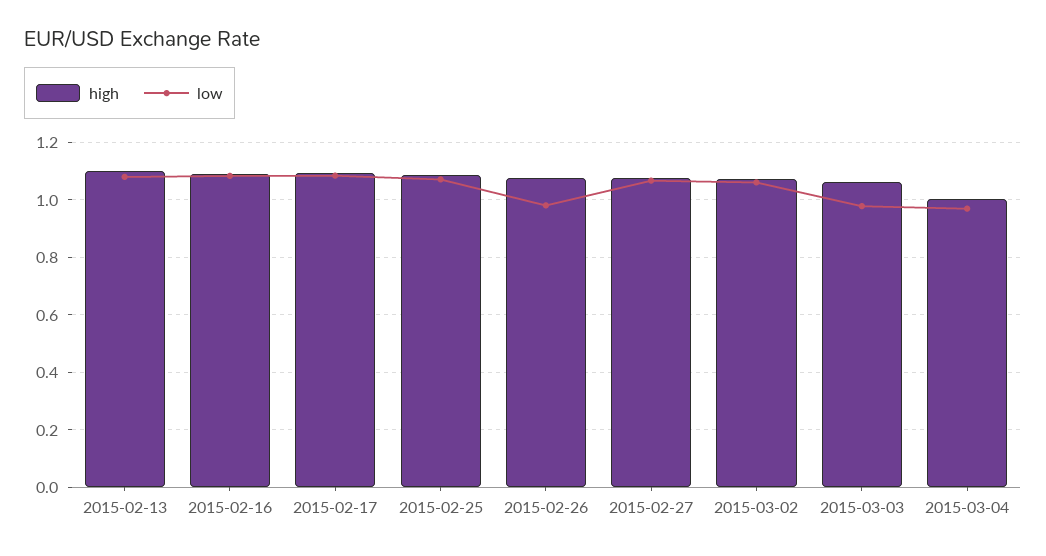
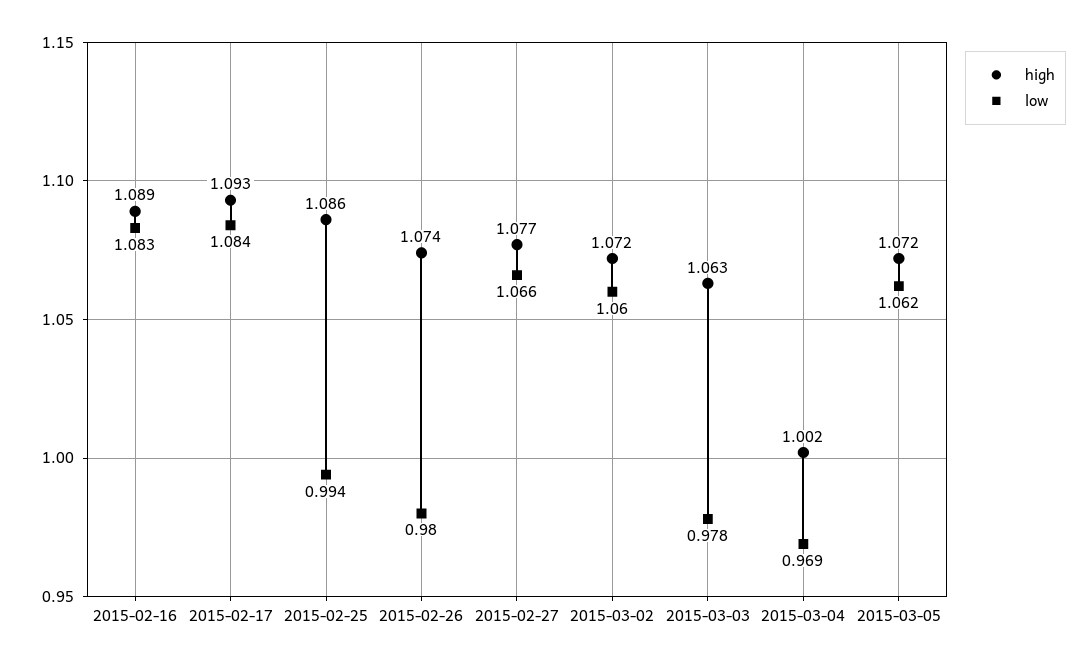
high, 2015-02-13: 1.1 -> none
low, 2015-02-13: 1.075 -> none
low, 2015-02-25: 1.075 -> 0.994
high, 2015-03-05: none -> 1.072
low, 2015-03-05: none -> 1.062

